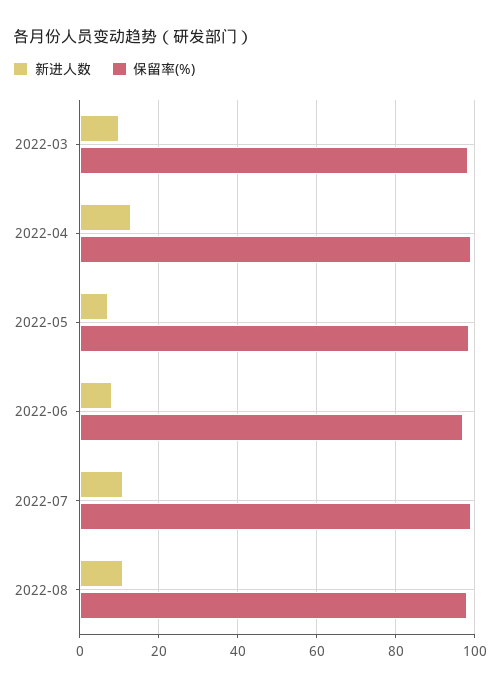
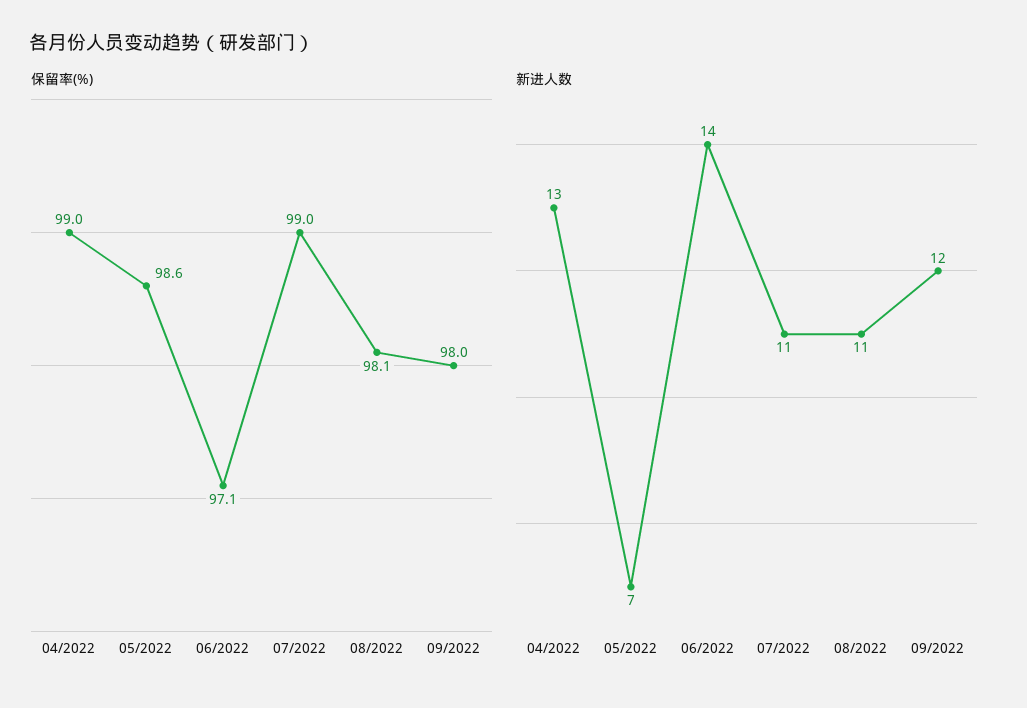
新进人数, 2022-03: 10 -> none
保留率(%), 2022-03: 98 -> none
新进人数, 2022-06: 8 -> 14
保留率(%), 09/2022: none -> 98
新进人数, 09/2022: none -> 12

